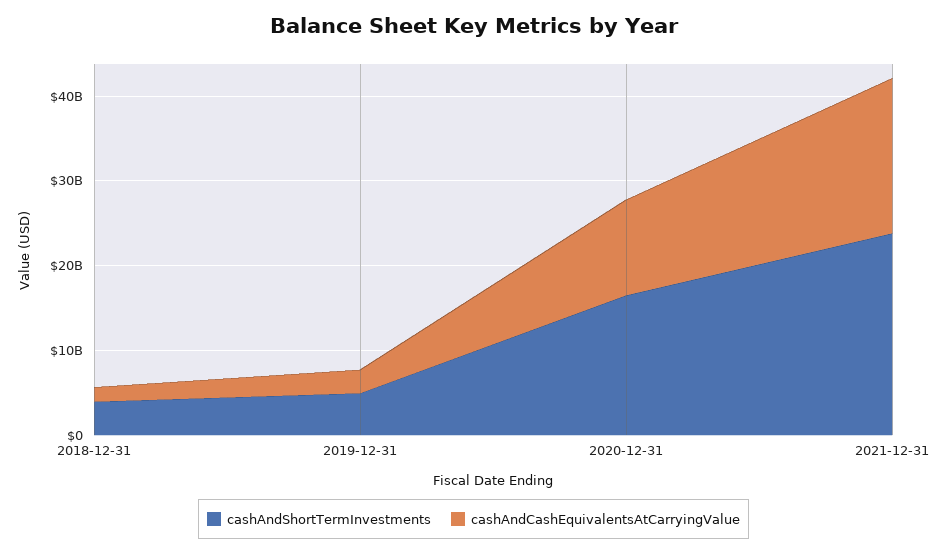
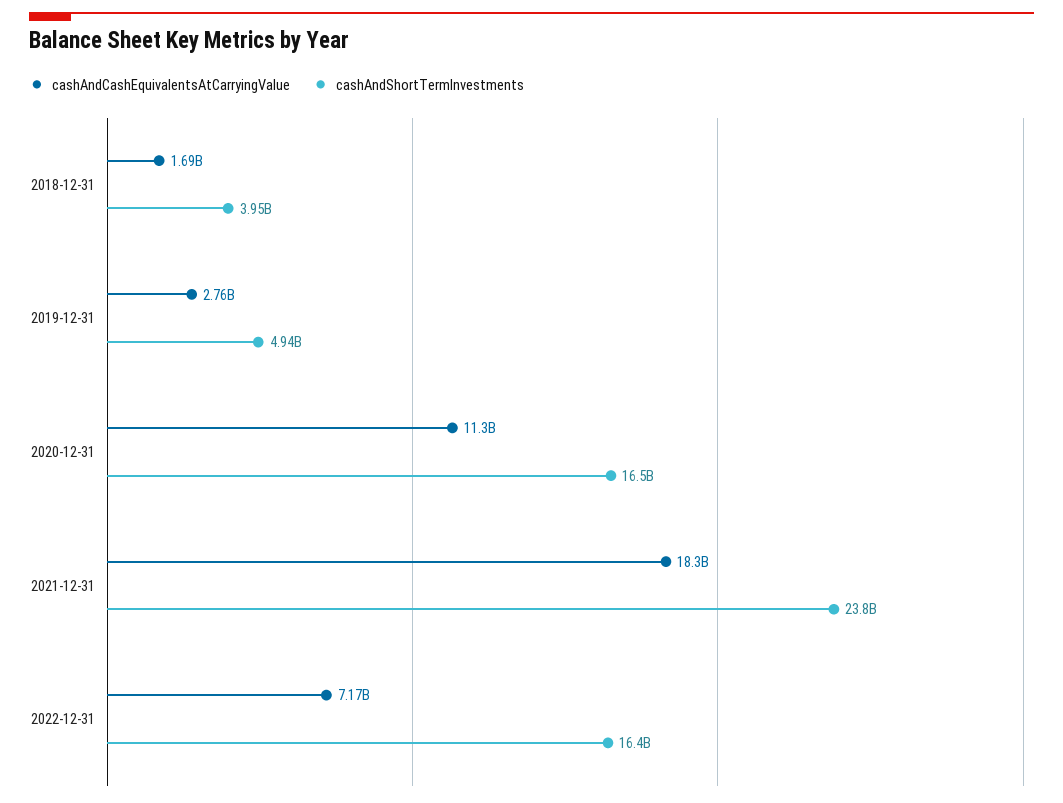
cashAndCashEquivalentsAtCarryingValue, 2022-12-31: none -> 7170000000
cashAndShortTermInvestments, 2022-12-31: none -> 16400000000

